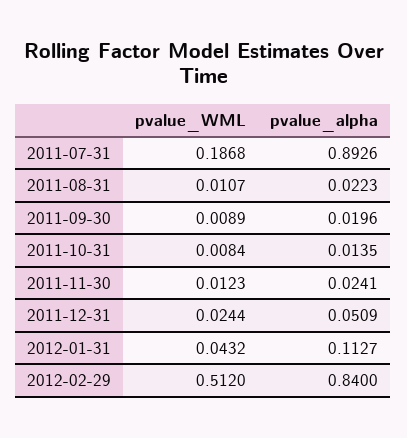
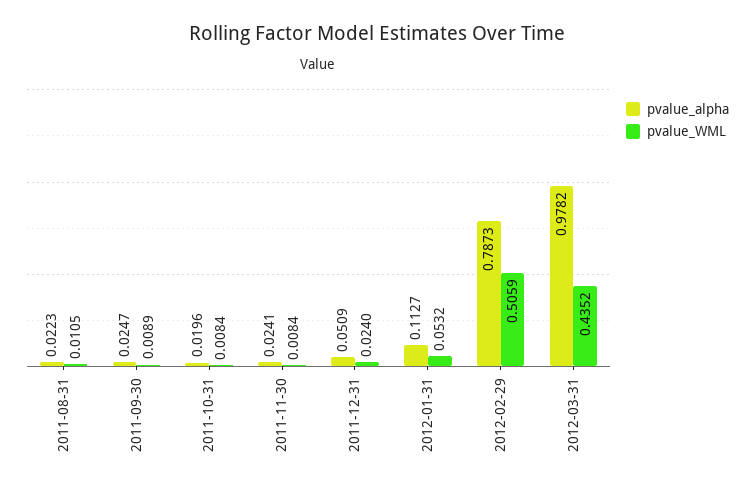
pvalue_WML, 2011-07-31: 0.1868 -> none
pvalue_alpha, 2011-07-31: 0.8926 -> none
pvalue_WML, 2011-08-31: 0.0107 -> 0.0105
pvalue_alpha, 2011-09-30: 0.0196 -> 0.0247
pvalue_alpha, 2011-10-31: 0.0135 -> 0.0196
pvalue_WML, 2011-11-30: 0.0123 -> 0.0084
pvalue_WML, 2011-12-31: 0.0244 -> 0.024
pvalue_WML, 2012-01-31: 0.0432 -> 0.0532
pvalue_WML, 2012-02-29: 0.512 -> 0.5059
pvalue_alpha, 2012-02-29: 0.84 -> 0.7873
pvalue_alpha, 2012-03-31: none -> 0.9782
pvalue_WML, 2012-03-31: none -> 0.4352

